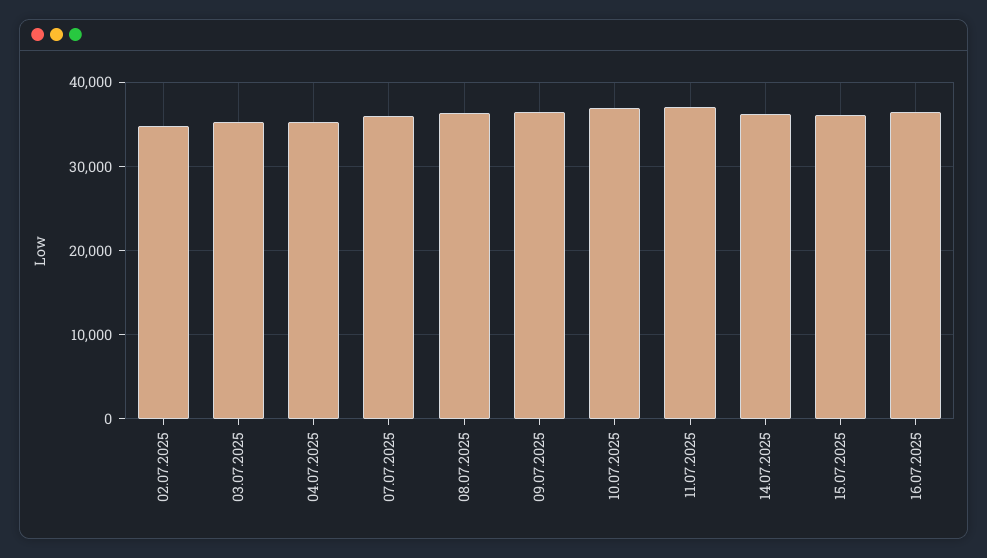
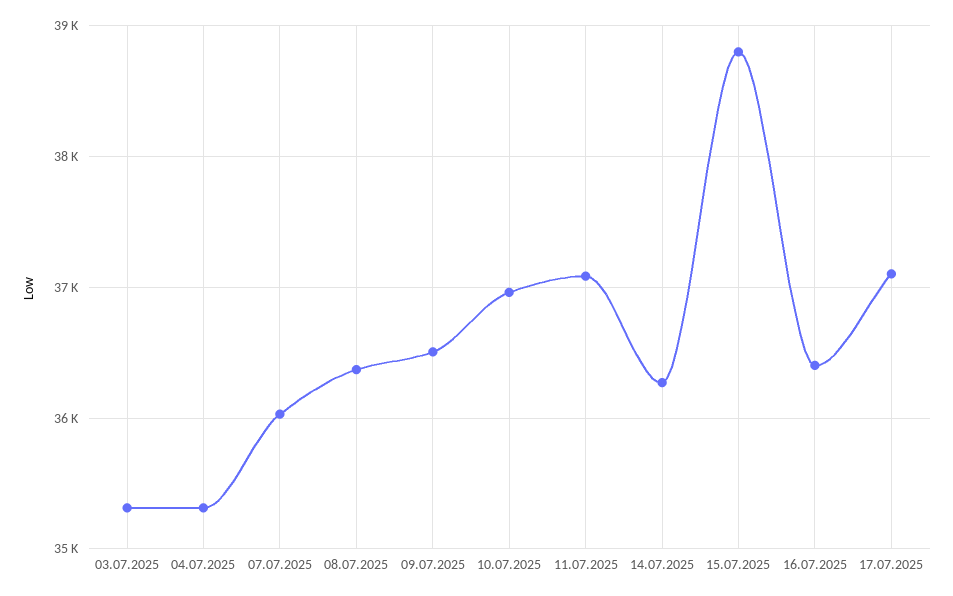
02.07.2025: 35000 -> none
15.07.2025: 36000 -> 38800
17.07.2025: none -> 37100

